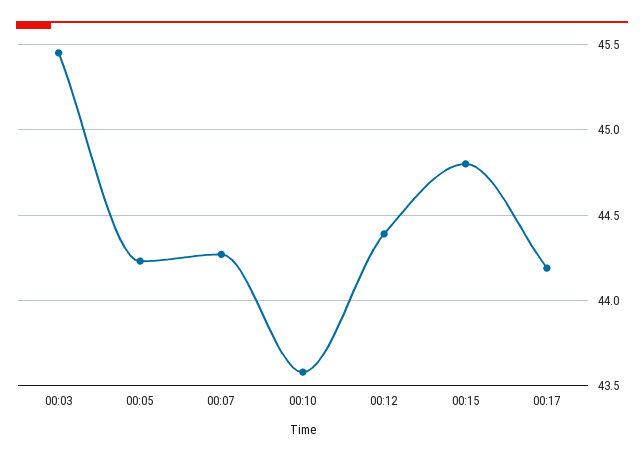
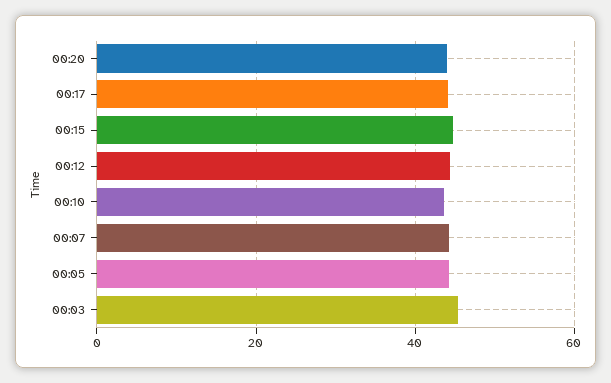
00:20: none -> 44

